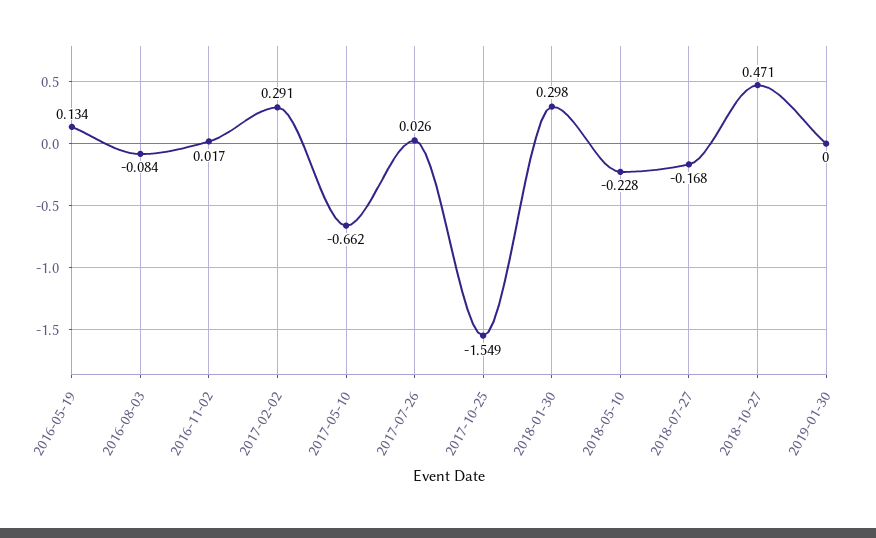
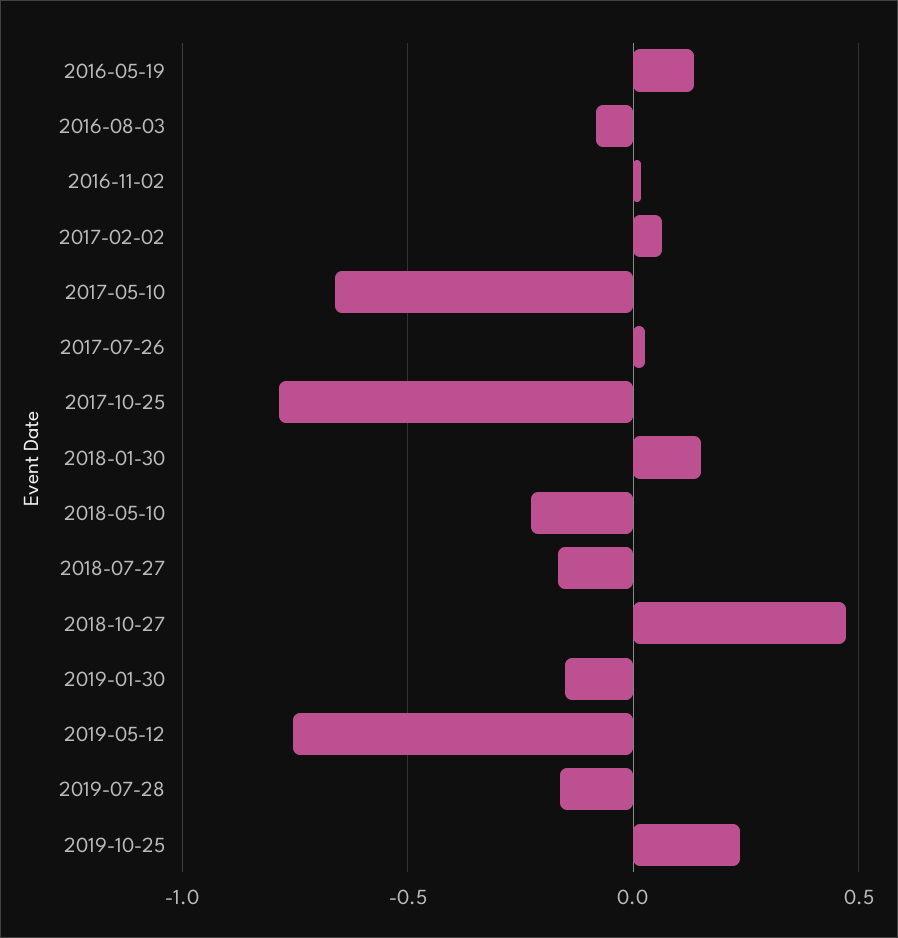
2017-02-02: 0.291 -> 0.05
2017-10-25: -1.549 -> -0.8
2018-01-30: 0.298 -> 0.15
2019-01-30: 0 -> -0.15
2019-05-12: none -> -0.75
2019-07-28: none -> -0.15
2019-10-25: none -> 0.25

